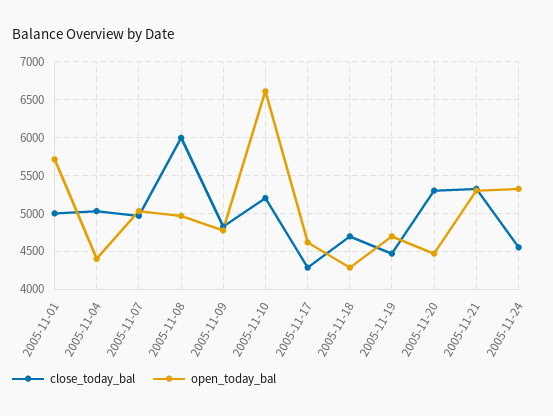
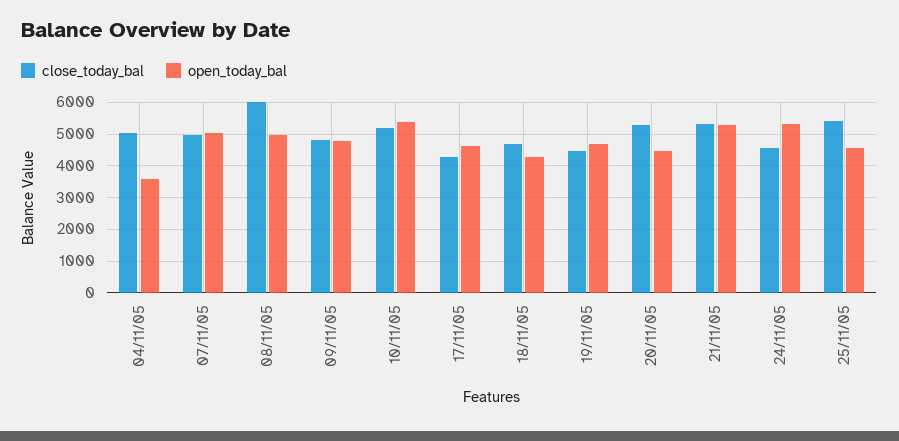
close_today_bal, 2005-11-01: 5000 -> none
open_today_bal, 2005-11-01: 5700 -> none
open_today_bal, 2005-11-04: 4400 -> 3600
open_today_bal, 2005-11-10: 6600 -> 5400
close_today_bal, 25/11/05: none -> 5400
open_today_bal, 25/11/05: none -> 4600

